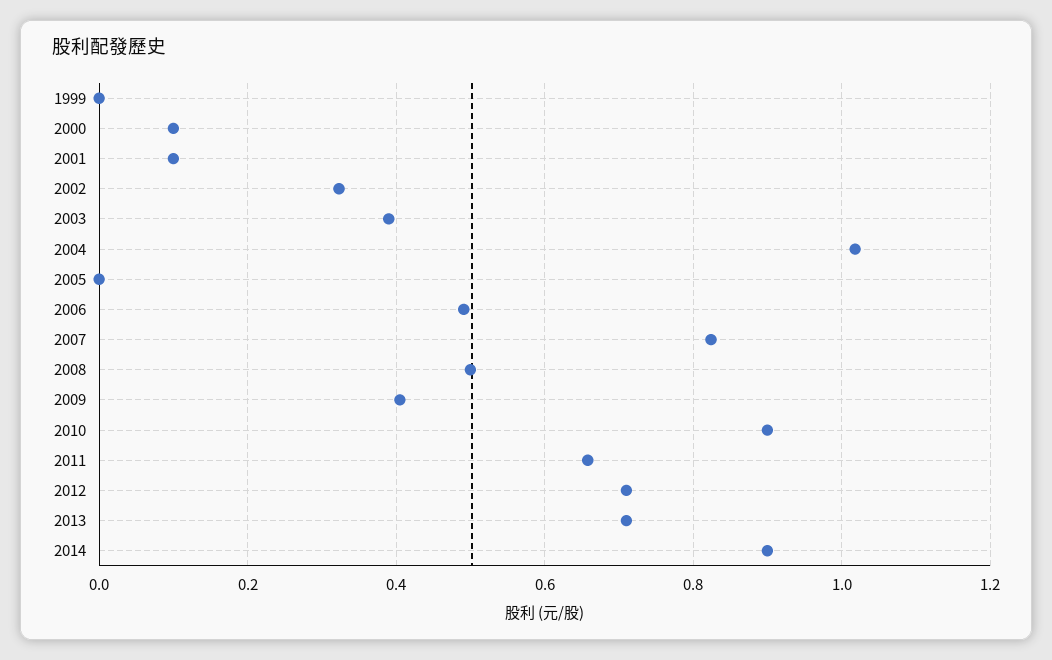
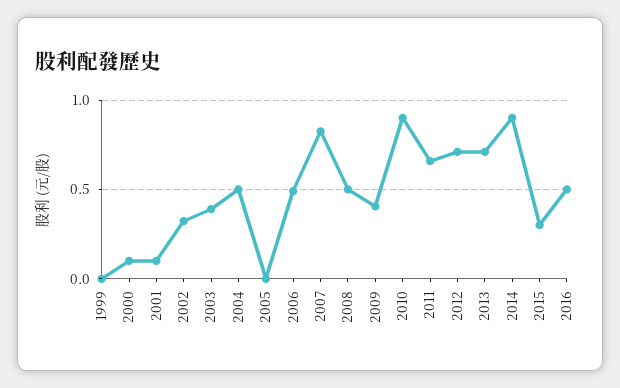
2004: 1.02 -> 0.5
2015: none -> 0.3
2016: none -> 0.5

